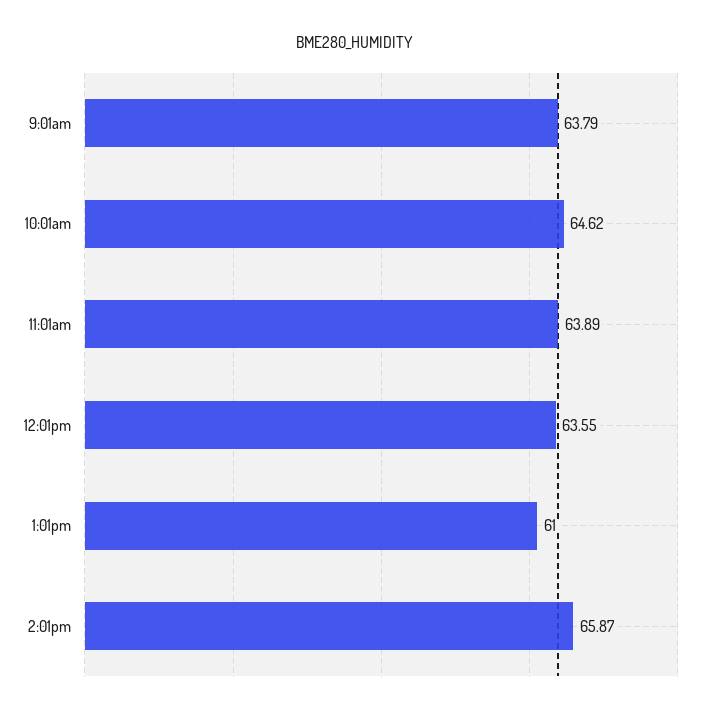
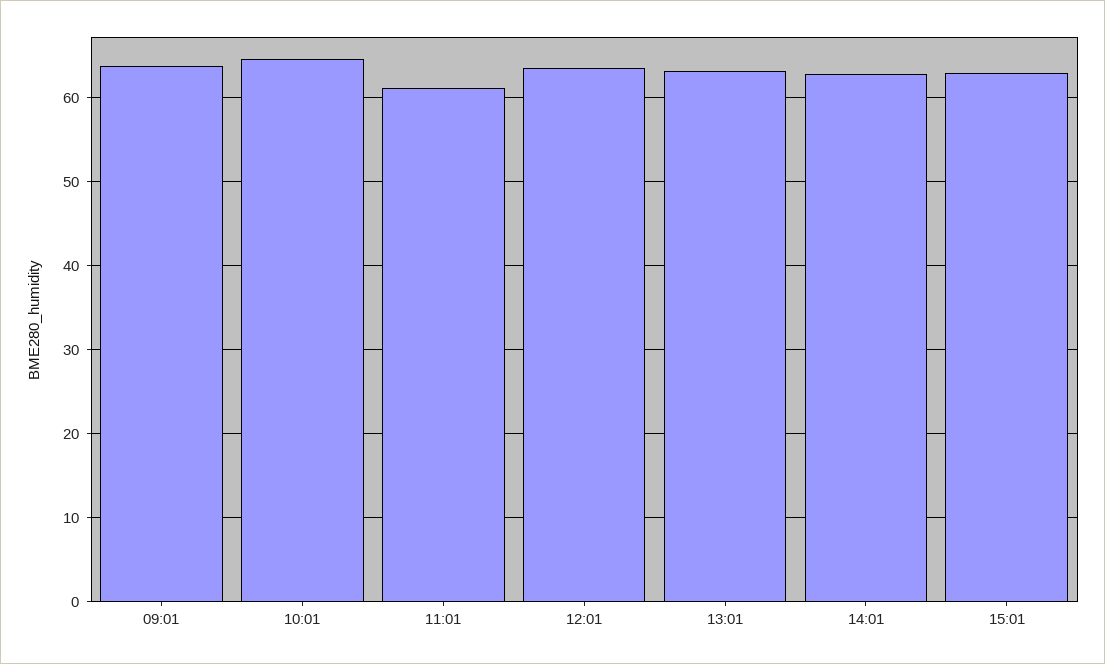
11:01am: 63.89 -> 61
1:01pm: 61 -> 63
2:01pm: 65.87 -> 63
15:01: none -> 63

